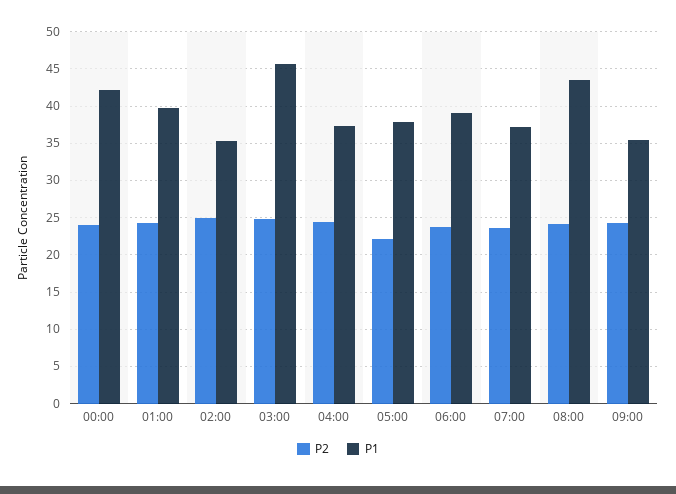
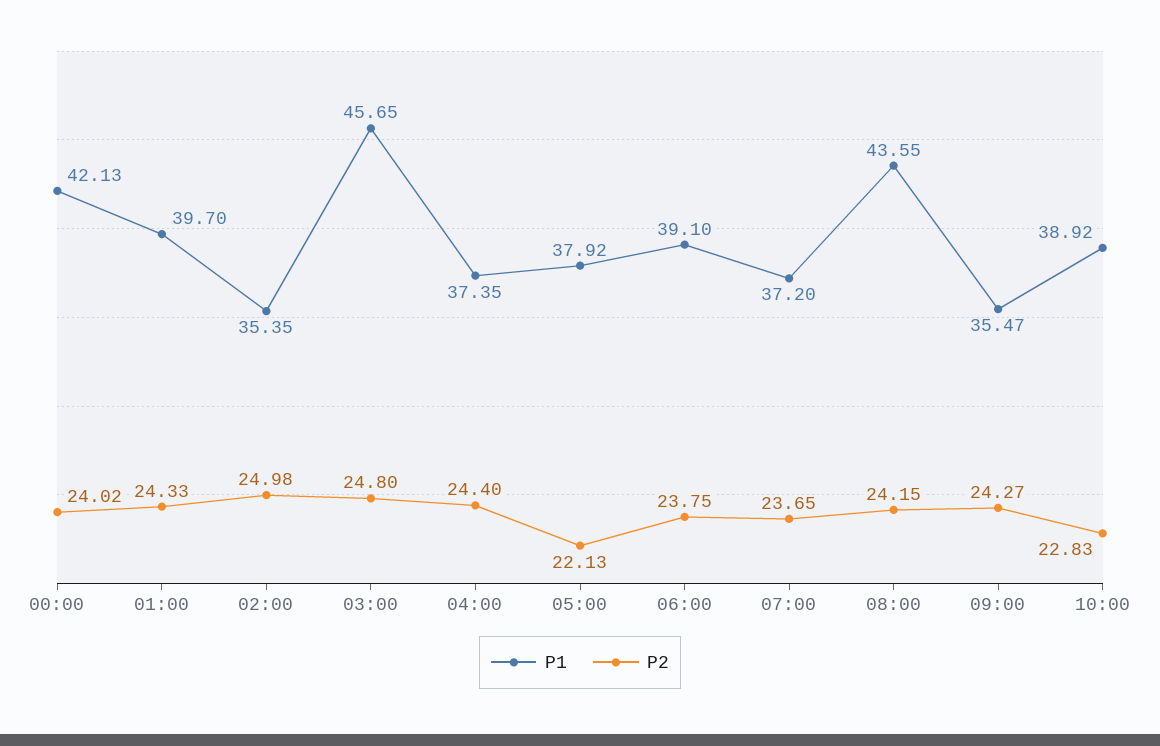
P1, 10:00: none -> 38.92
P2, 10:00: none -> 22.83

